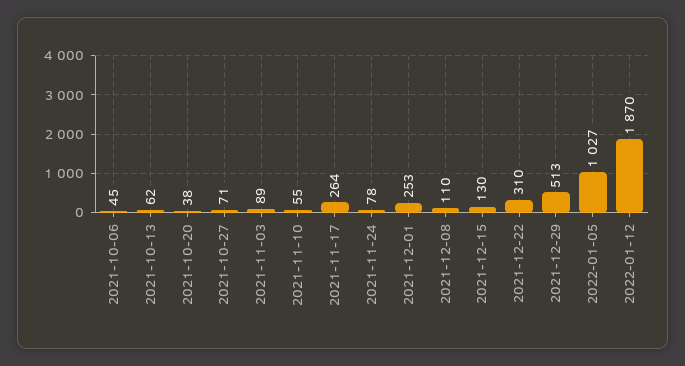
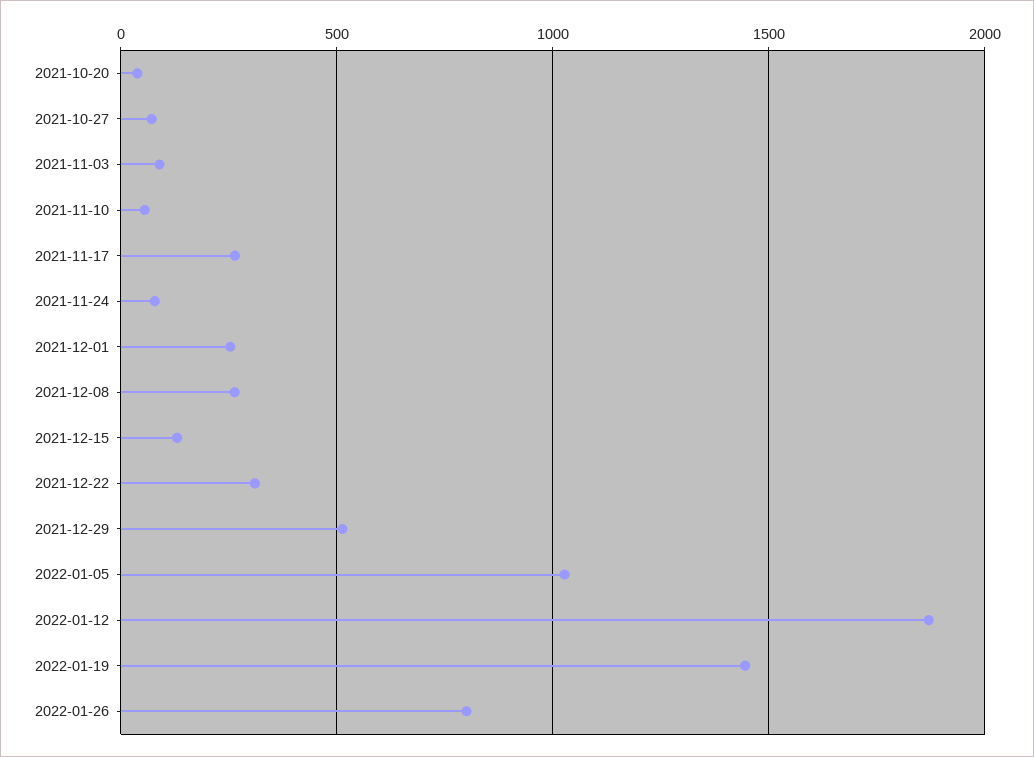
2021-10-06: 45 -> none
2021-10-13: 62 -> none
2021-12-08: 110 -> 250
2022-01-19: none -> 1450
2022-01-26: none -> 800

